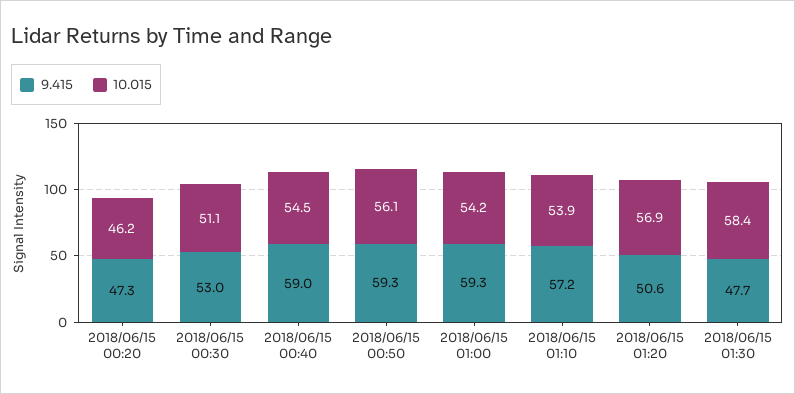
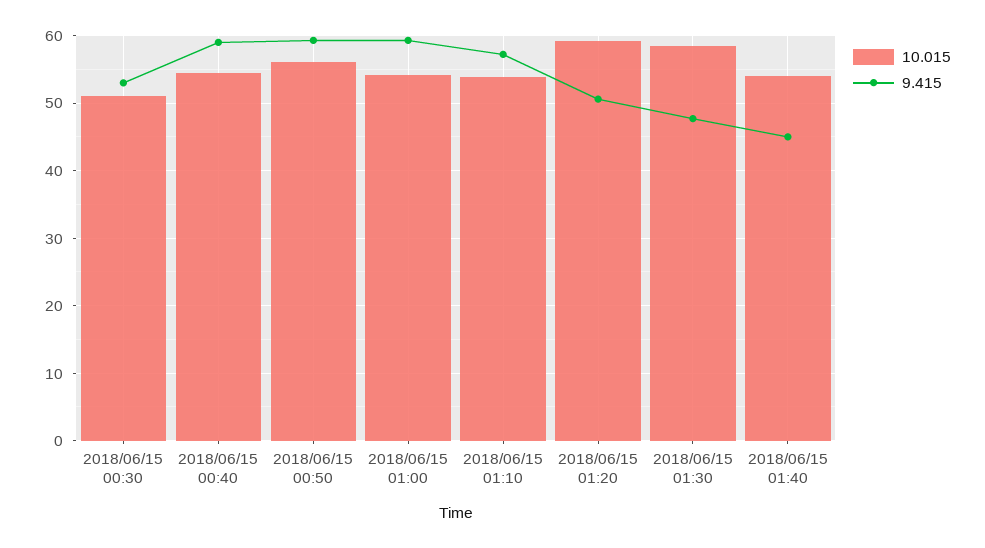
9.415, 2018/06/15 00:20: 47.3 -> none
10.015, 2018/06/15 00:20: 46.2 -> none
10.015, 2018/06/15 01:20: 56.9 -> 59
10.015, 2018/06/15 01:40: none -> 54
9.415, 2018/06/15 01:40: none -> 45

